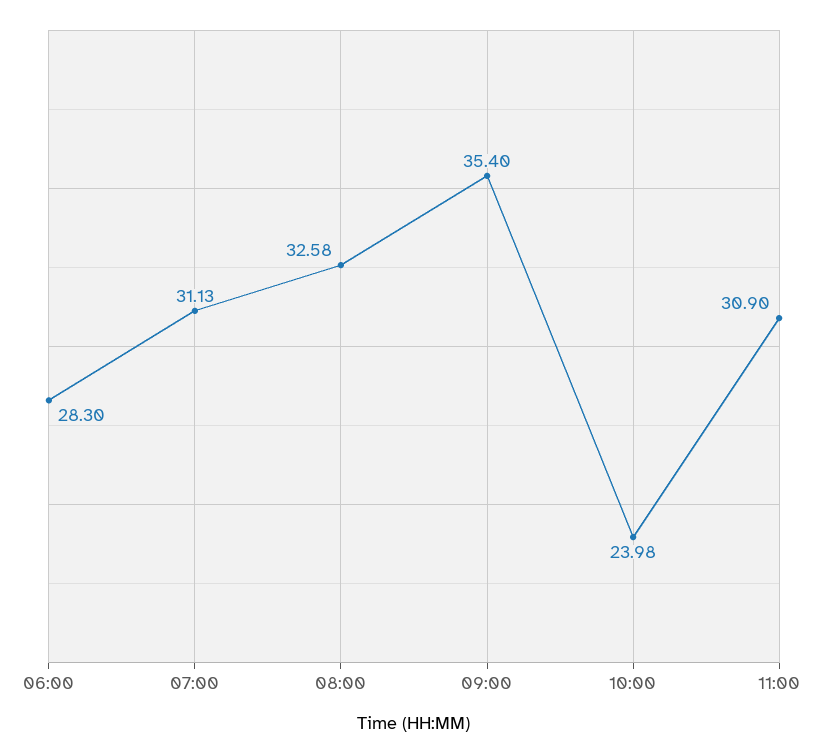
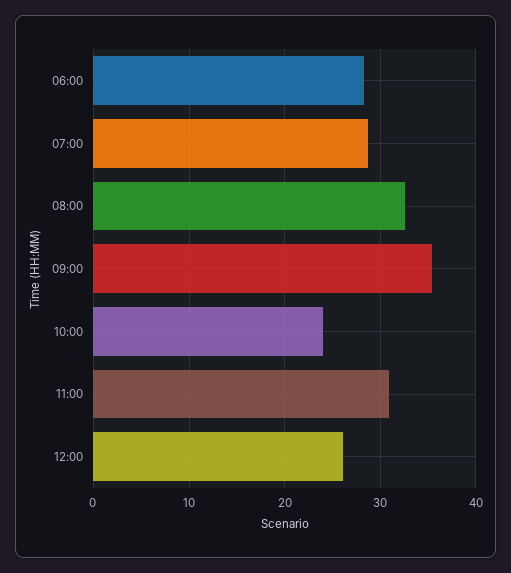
07:00: 31.13 -> 29
12:00: none -> 26

